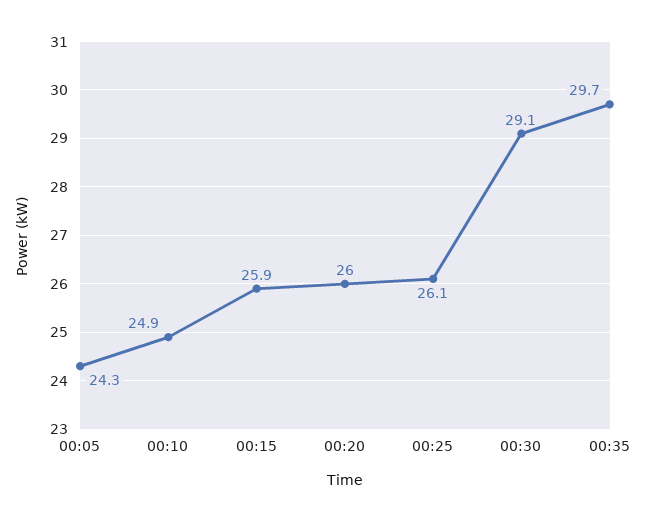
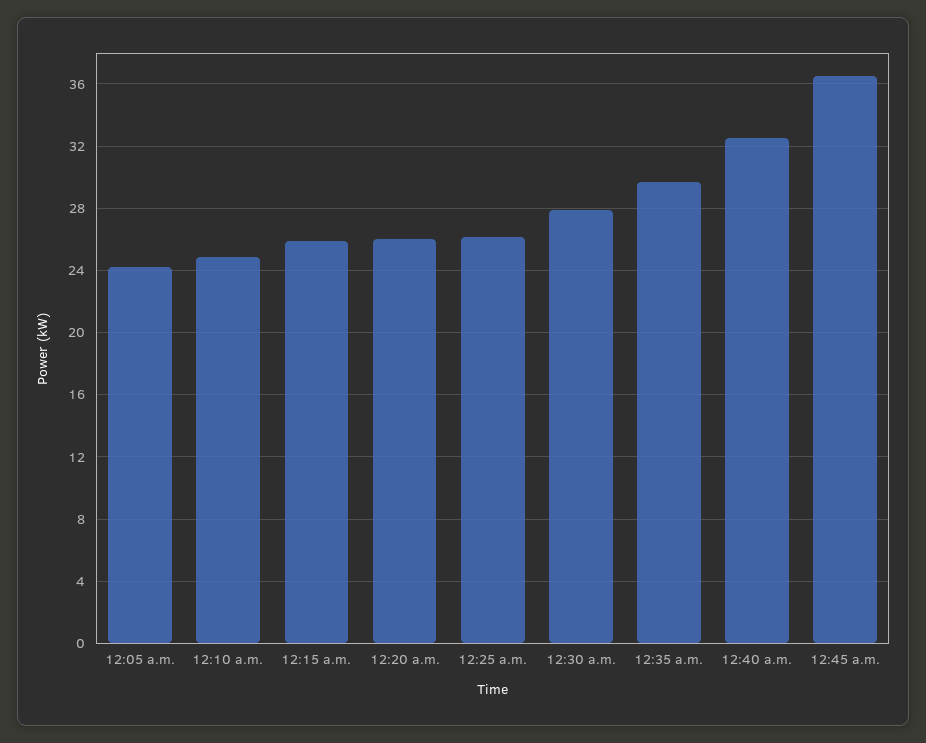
00:30: 29.1 -> 28
12:40 a.m.: none -> 32.5
12:45 a.m.: none -> 36.5

